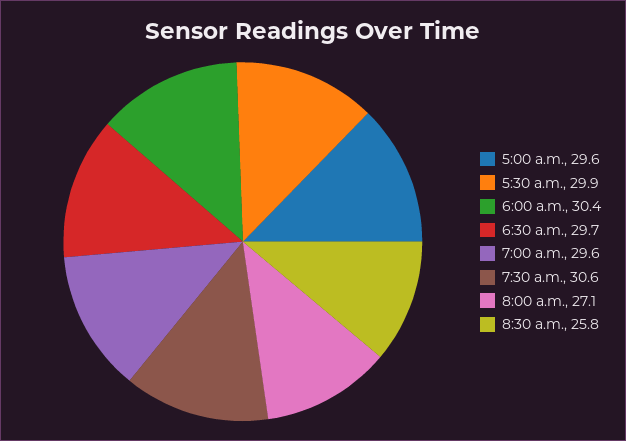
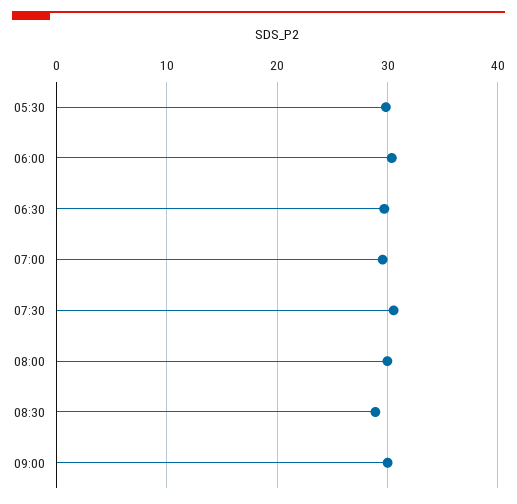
5:00 a.m.: 29.6 -> none
8:00 a.m.: 27.1 -> 30
8:30 a.m.: 25.8 -> 29
09:00: none -> 30

